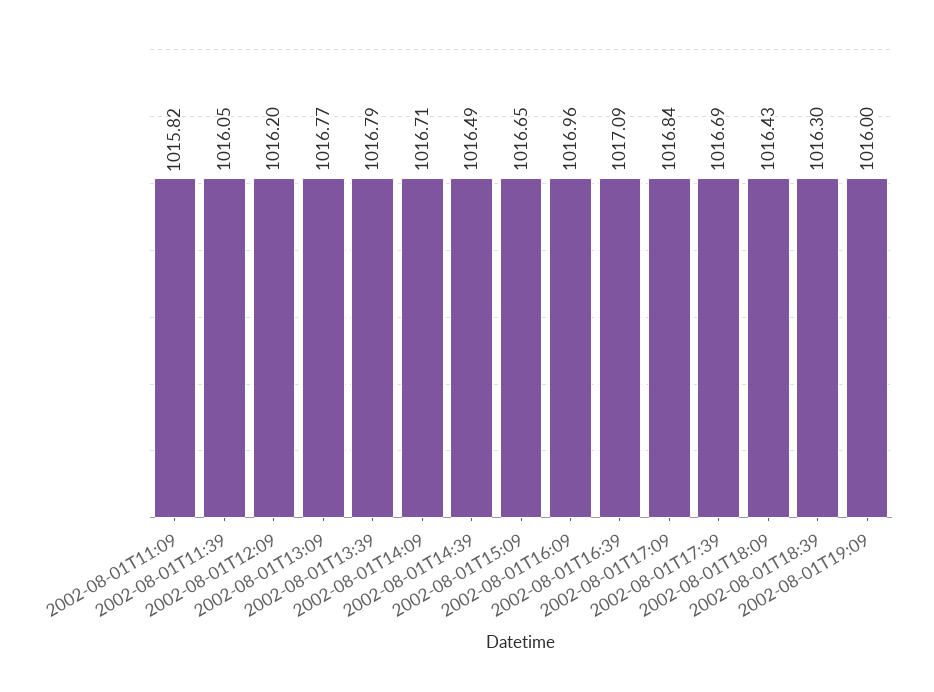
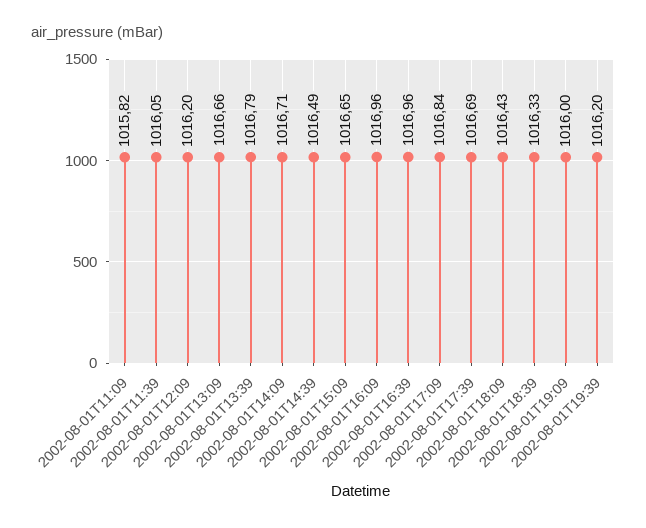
2002-08-01T13:09: 1016.77 -> 1016.66
2002-08-01T16:39: 1017.09 -> 1016.96
2002-08-01T18:39: 1016.3 -> 1016.33
2002-08-01T19:39: none -> 1016.2

